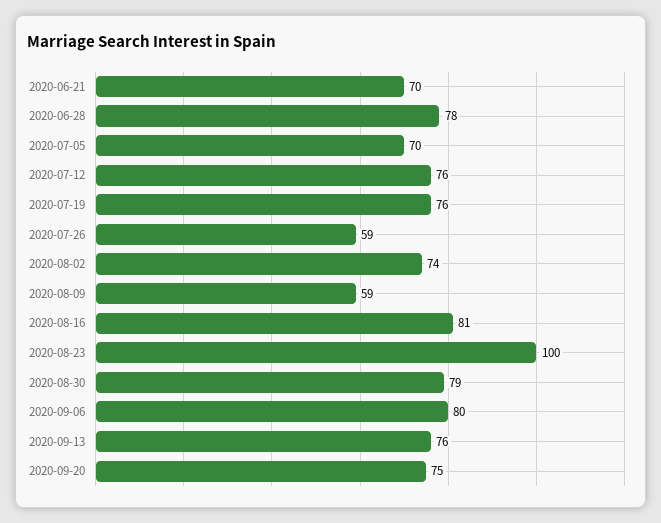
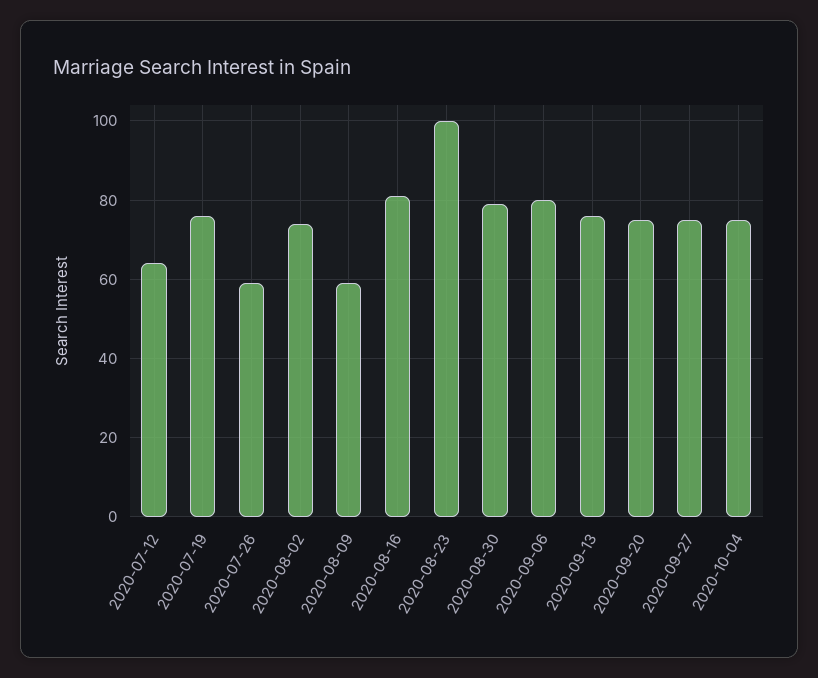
2020-06-21: 70 -> none
2020-06-28: 78 -> none
2020-07-05: 70 -> none
2020-07-12: 76 -> 65
2020-09-27: none -> 75
2020-10-04: none -> 75

